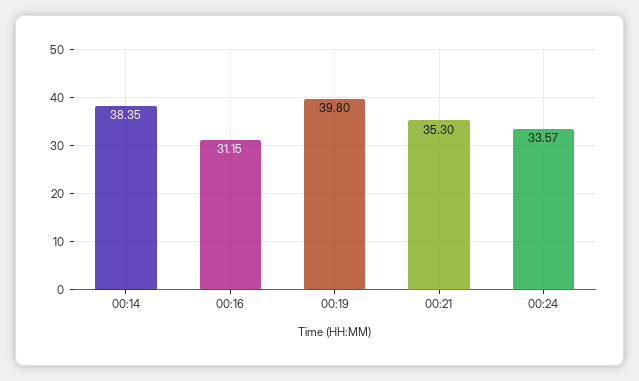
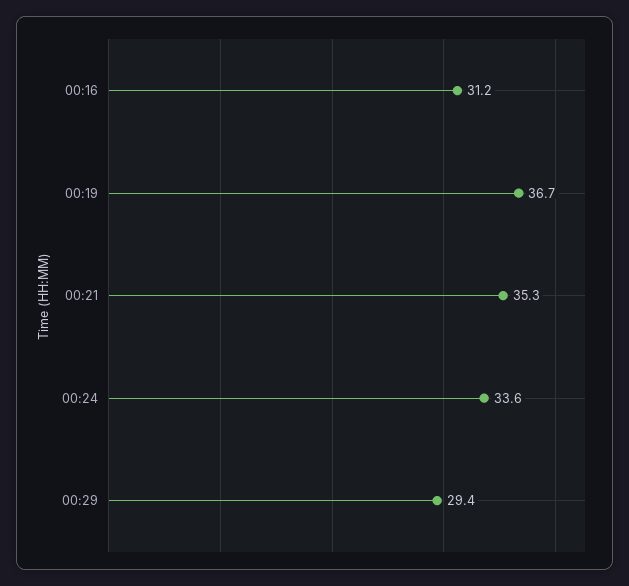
00:14: 38.35 -> none
00:19: 39.8 -> 36.7
00:29: none -> 29.4

